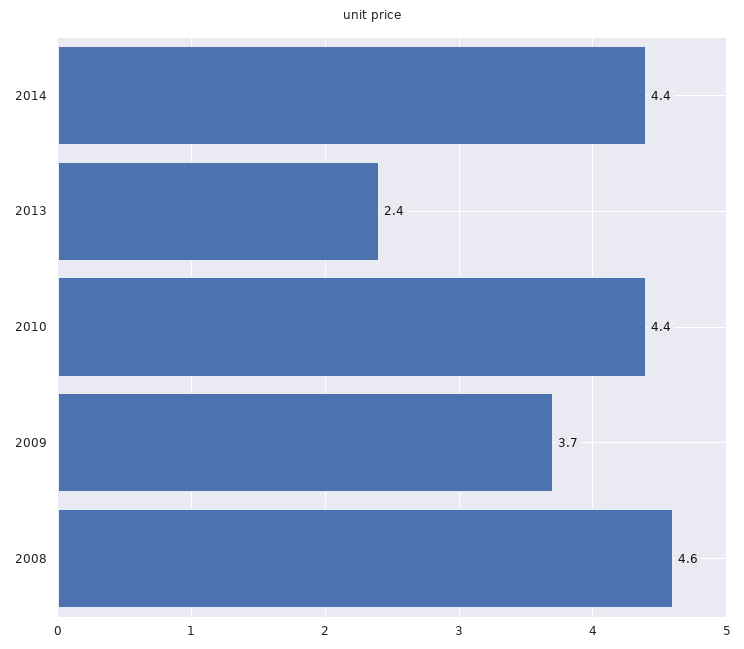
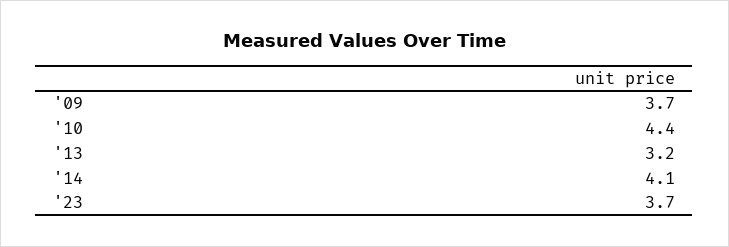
2014: 4.4 -> 4.1
2013: 2.4 -> 3.2
2008: 4.6 -> none
'23: none -> 3.7

